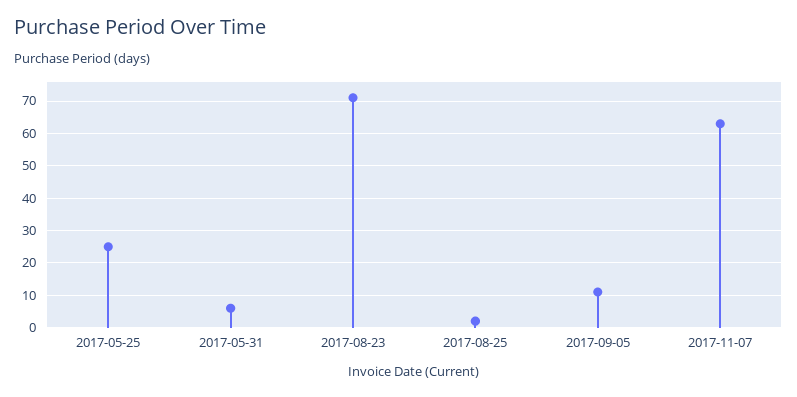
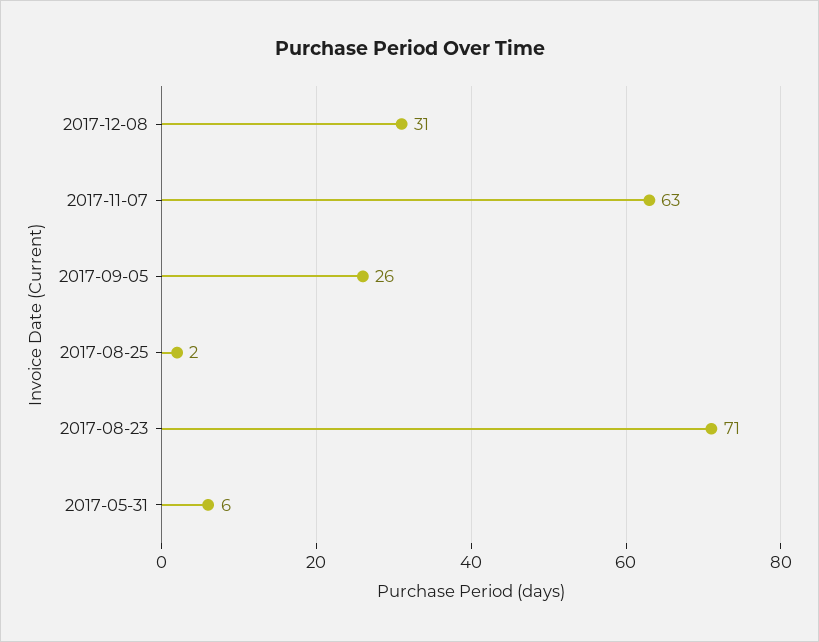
2017-05-25: 25 -> none
2017-09-05: 10 -> 26
2017-12-08: none -> 31

